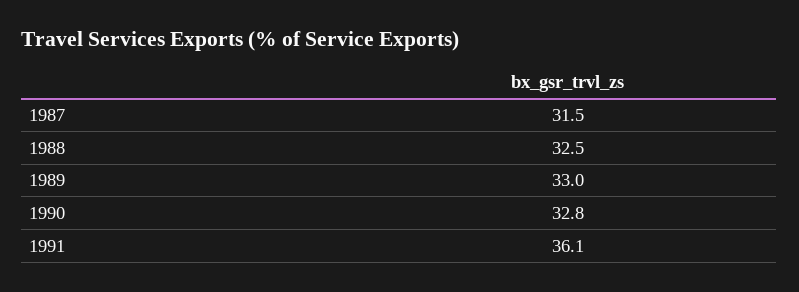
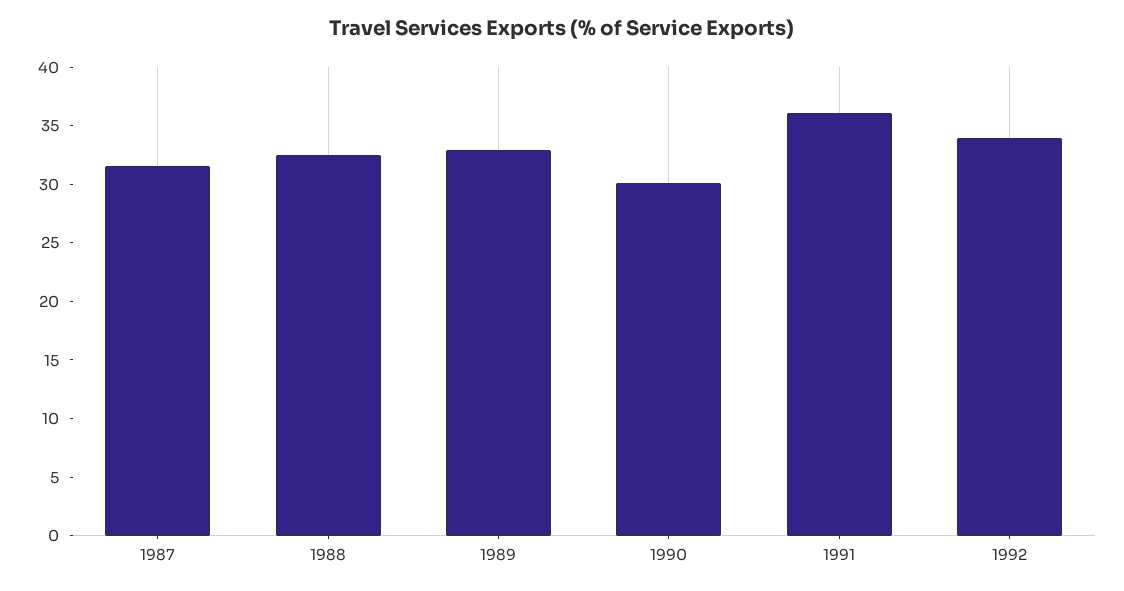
1990: 32.8 -> 30
1992: none -> 34

